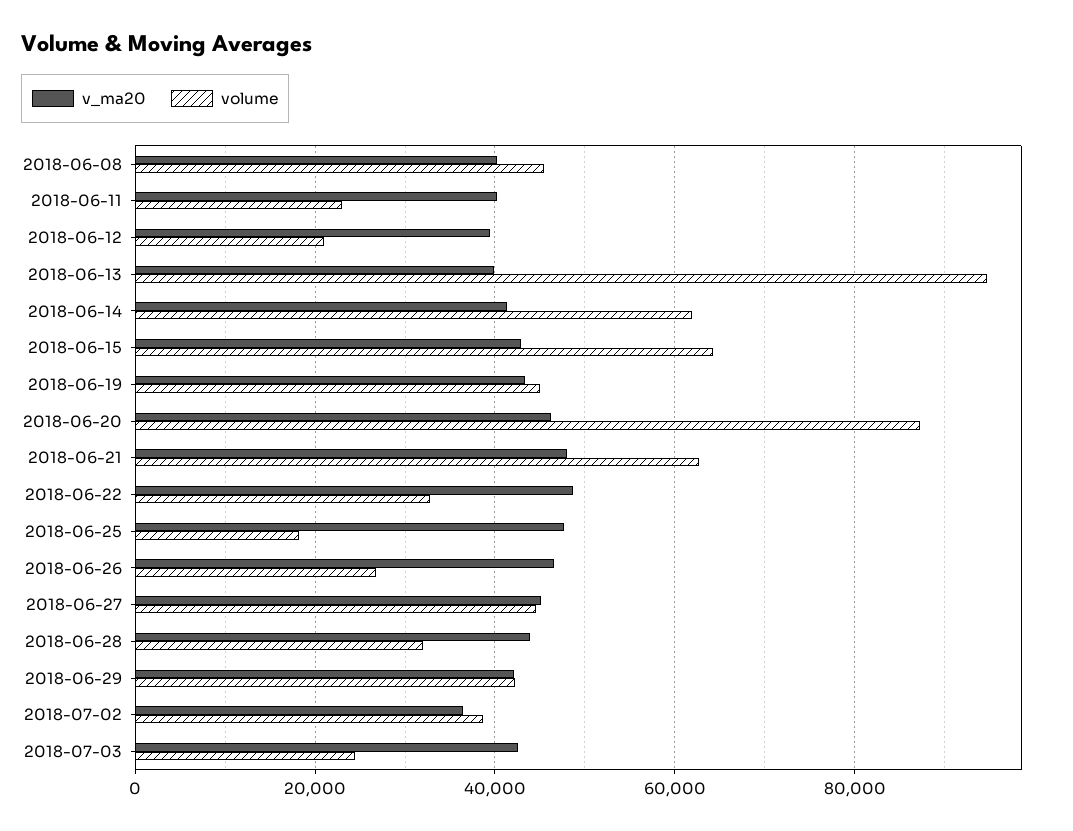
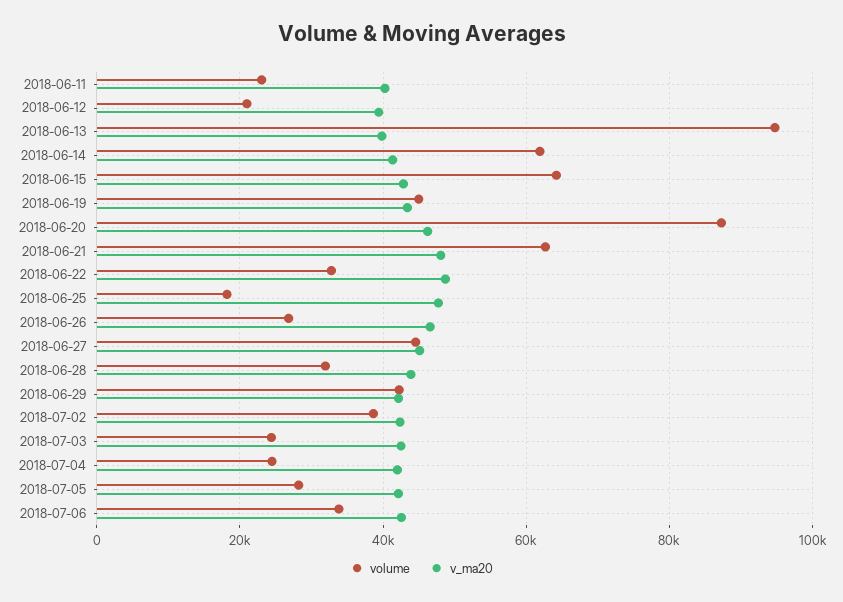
v_ma20, 2018-06-08: 40000 -> none
volume, 2018-06-08: 46000 -> none
v_ma20, 2018-07-02: 36000 -> 42000
volume, 2018-07-04: none -> 24000
v_ma20, 2018-07-04: none -> 42000
volume, 2018-07-05: none -> 28000
v_ma20, 2018-07-05: none -> 42000
volume, 2018-07-06: none -> 34000
v_ma20, 2018-07-06: none -> 42000

